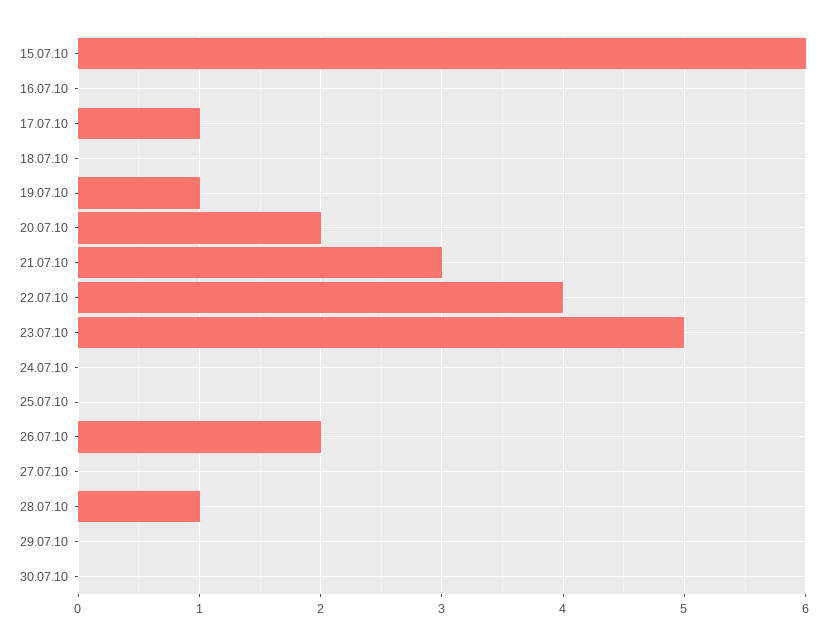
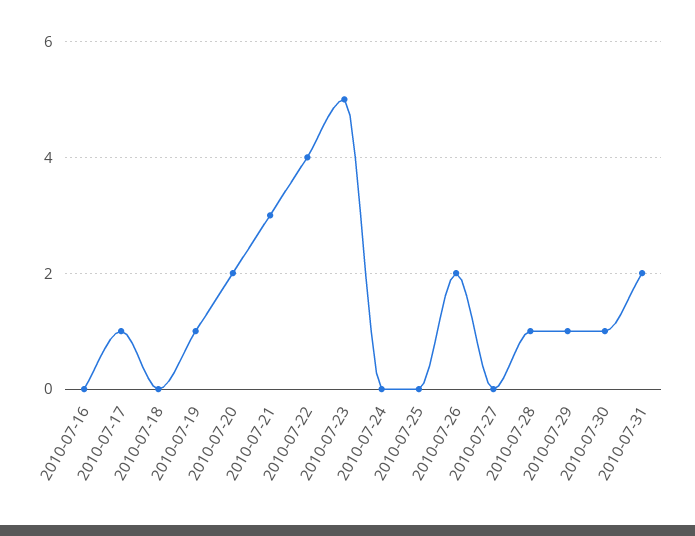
15.07.10: 6 -> none
29.07.10: 0 -> 1
30.07.10: 0 -> 1
2010-07-31: none -> 2

